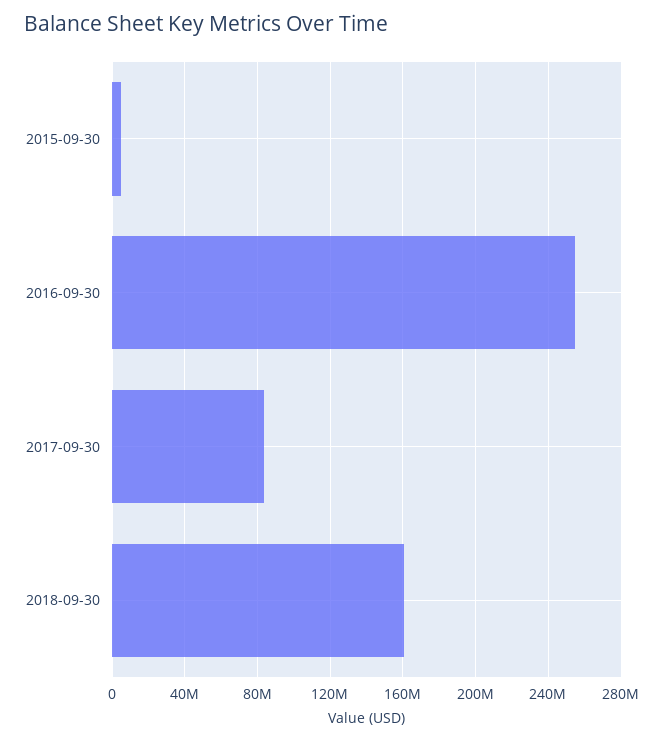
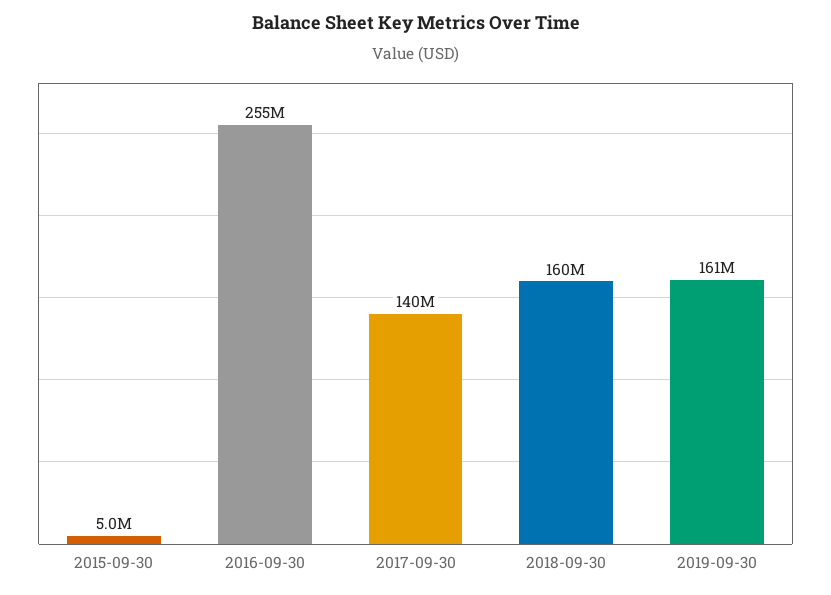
2017-09-30: 85000000 -> 140000000
2019-09-30: none -> 161000000

